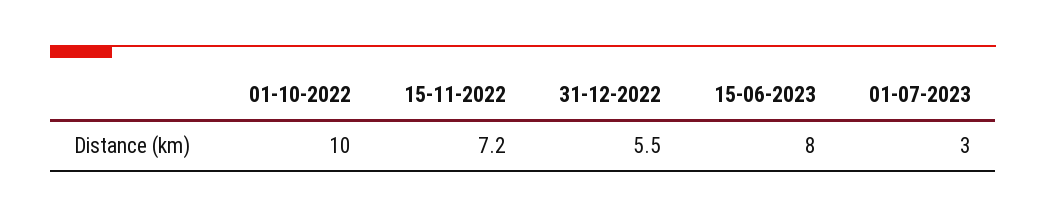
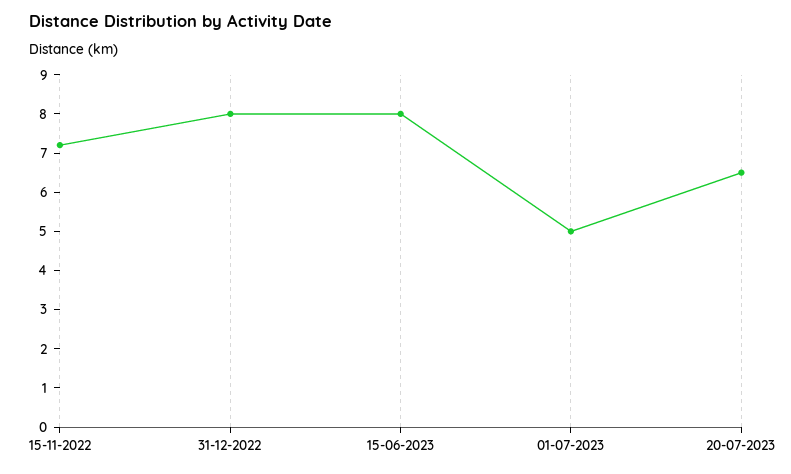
01-10-2022: 10 -> none
31-12-2022: 5.5 -> 8
01-07-2023: 3 -> 5
20-07-2023: none -> 6.5

